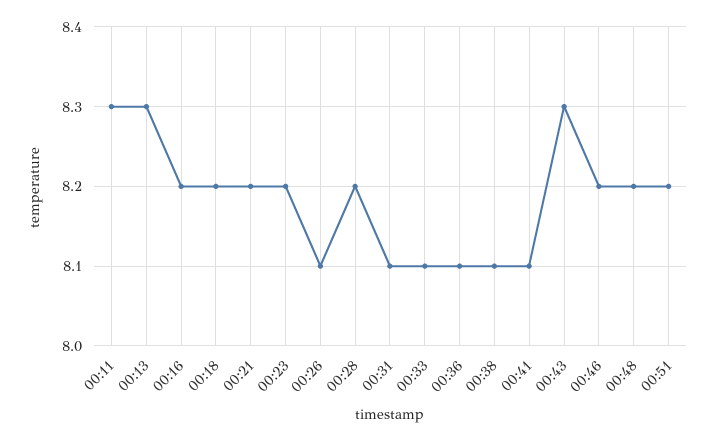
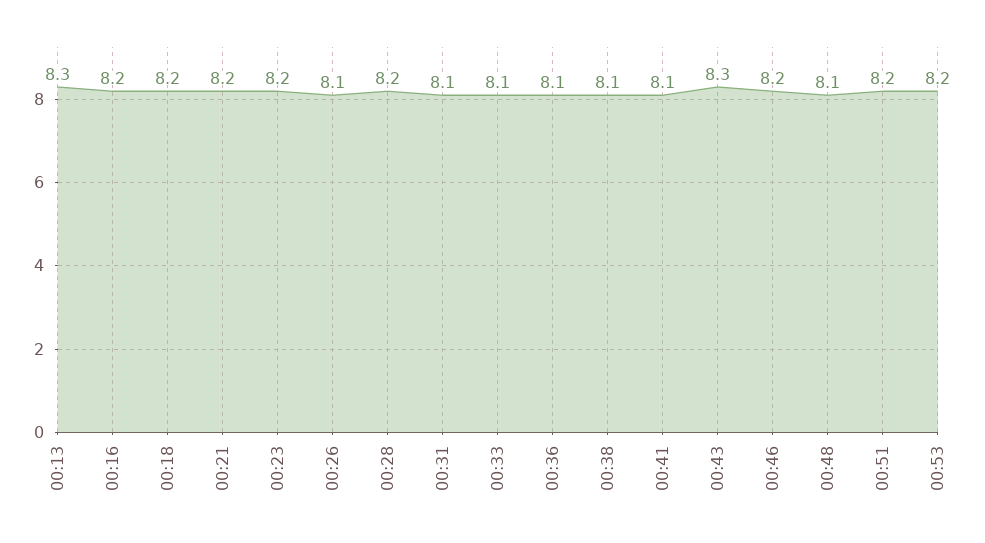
00:11: 8.3 -> none
00:48: 8.2 -> 8.1
00:53: none -> 8.2

